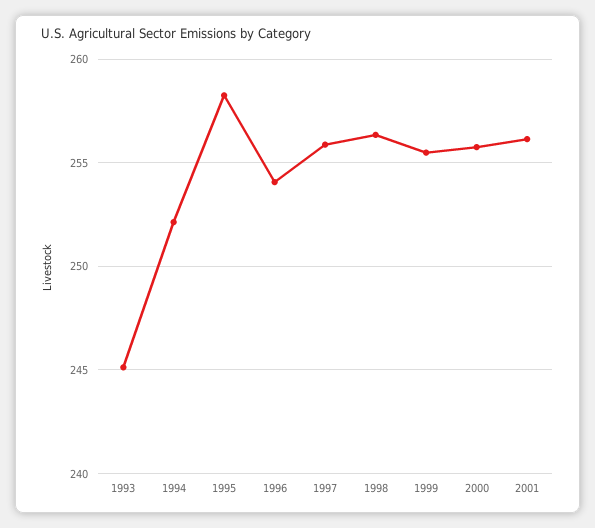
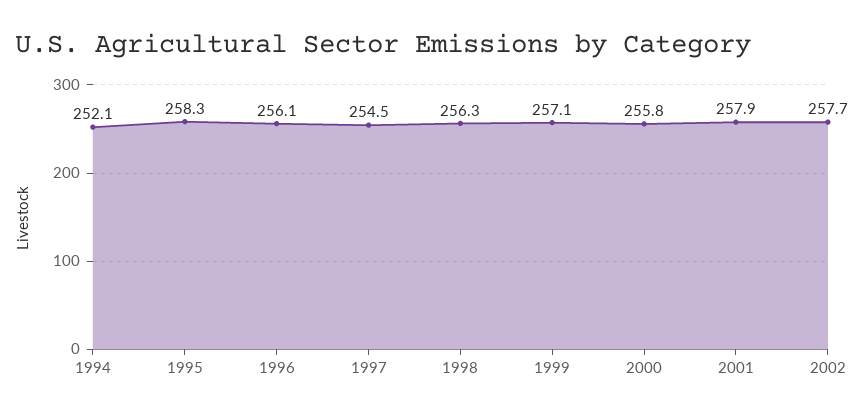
1993: 245 -> none
1996: 254 -> 256.1
1997: 256 -> 254.5
1999: 255.5 -> 257.1
2001: 256 -> 257.9
2002: none -> 257.7

